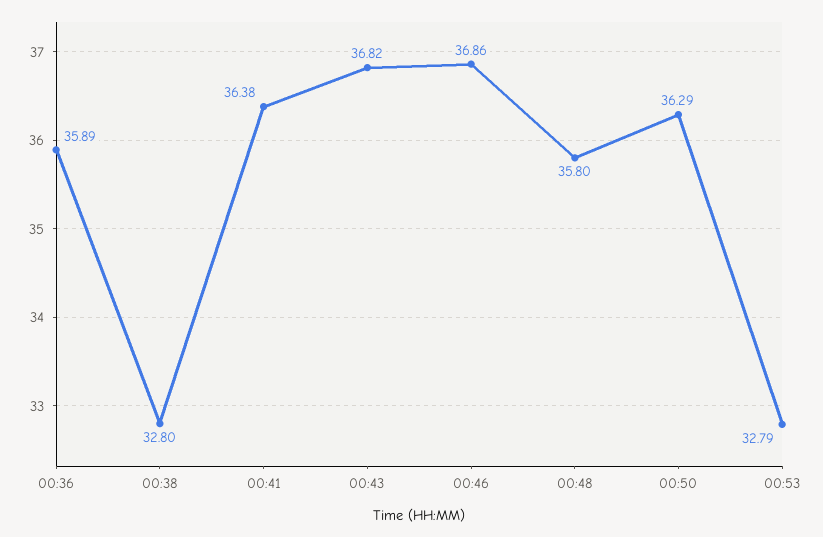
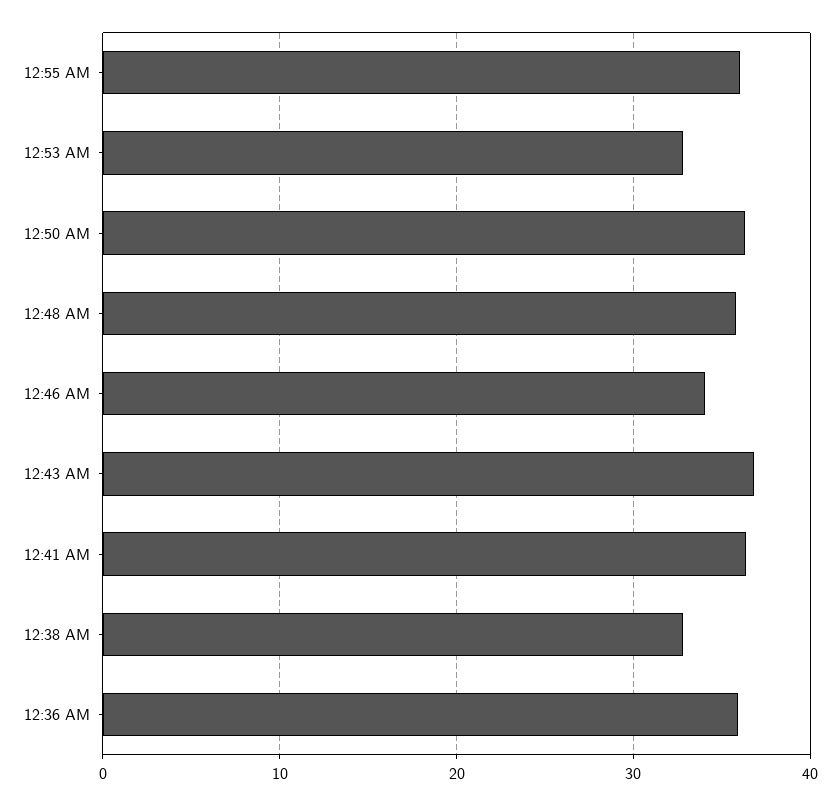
00:46: 36.86 -> 34
12:55 AM: none -> 36

